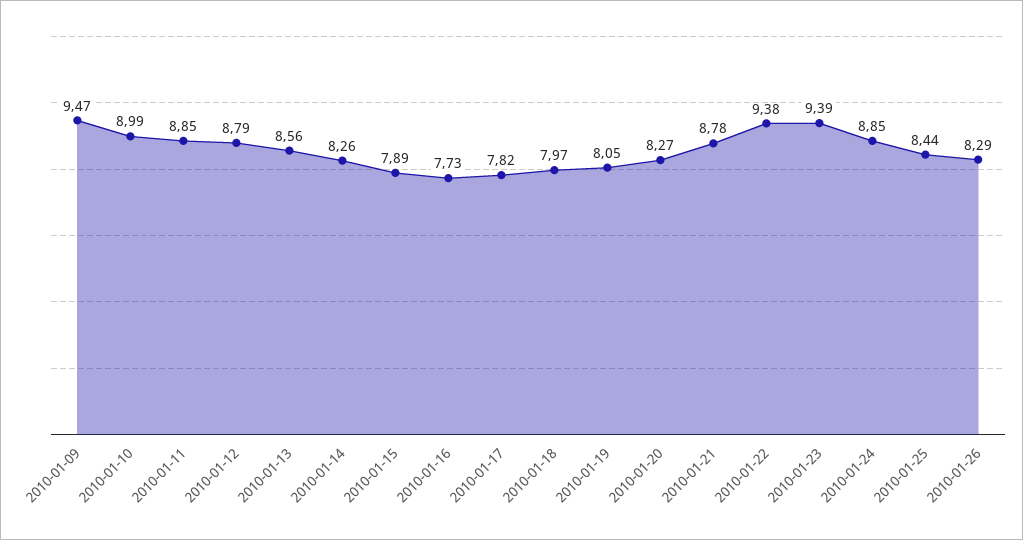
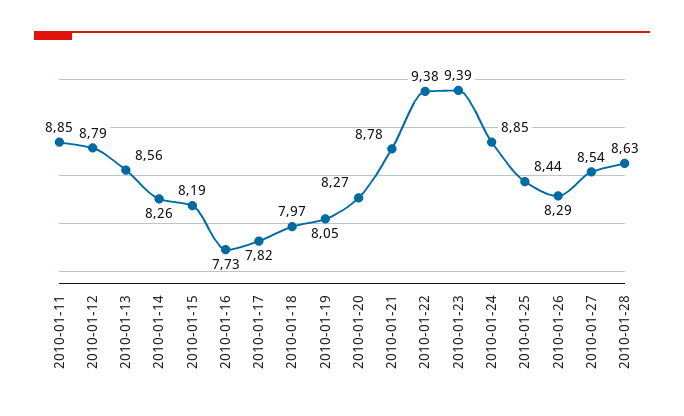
2010-01-09: 9.47 -> none
2010-01-10: 8.99 -> none
2010-01-15: 7.89 -> 8.19
2010-01-27: none -> 8.54
2010-01-28: none -> 8.63

